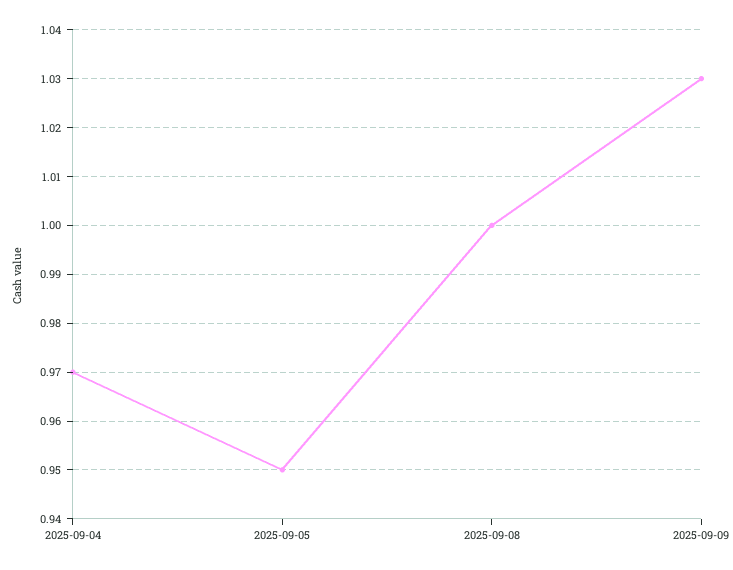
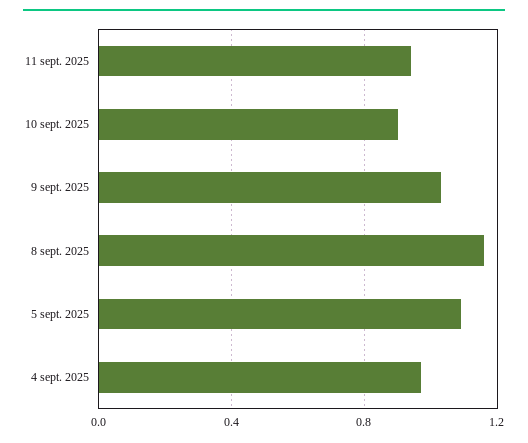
2025-09-05: 0.95 -> 1.1
2025-09-08: 1 -> 1.15
11 sept. 2025: none -> 0.95
10 sept. 2025: none -> 0.9

